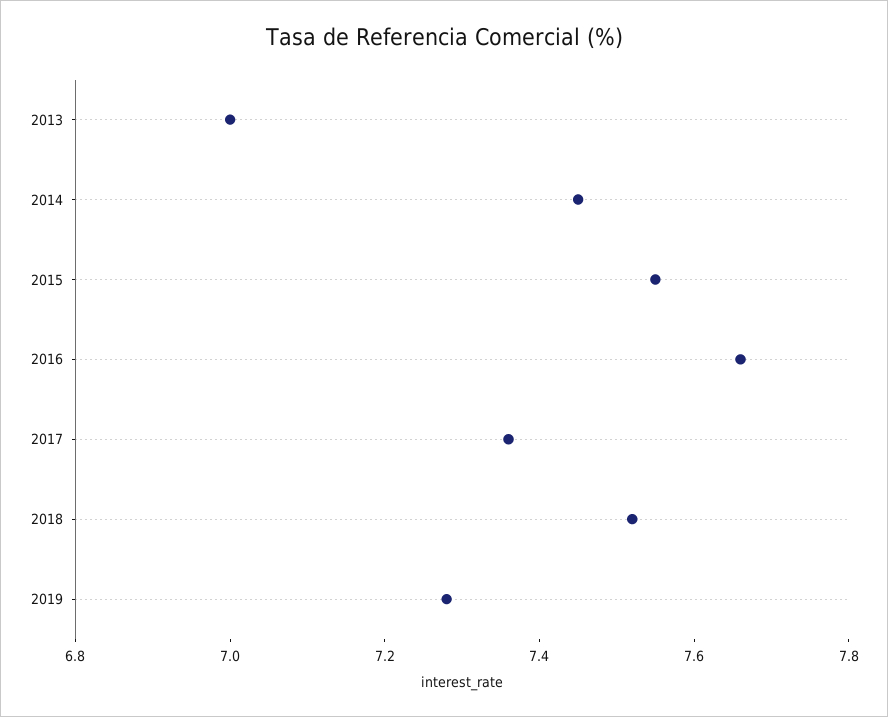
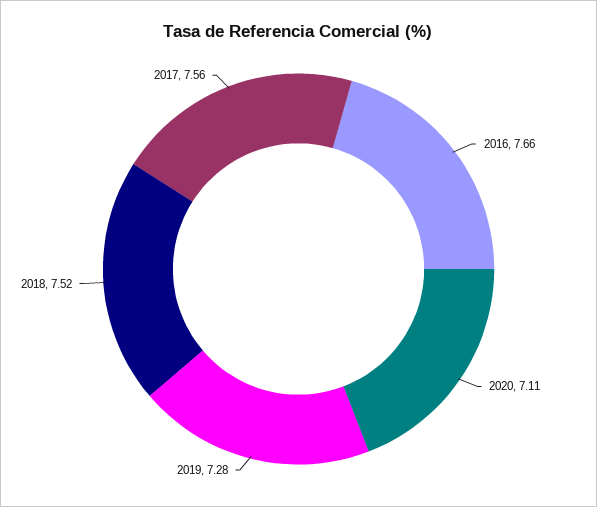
2013: 7 -> none
2014: 7.45 -> none
2015: 7.55 -> none
2017: 7.35 -> 7.56
2020: none -> 7.11

